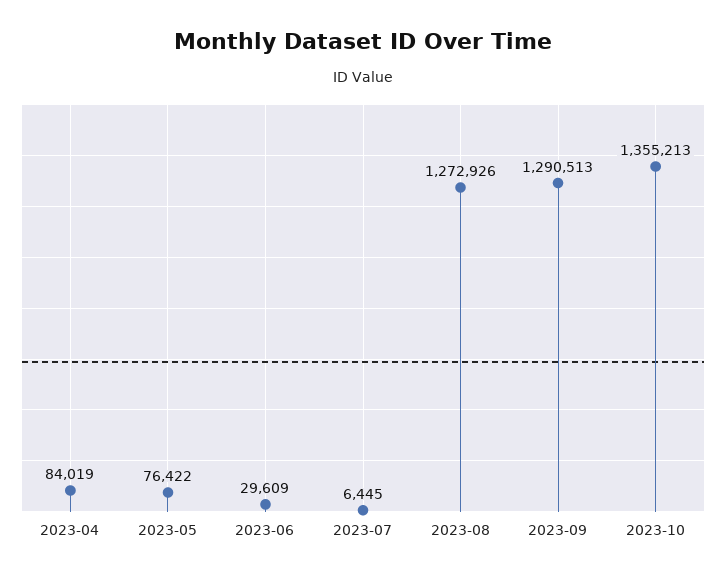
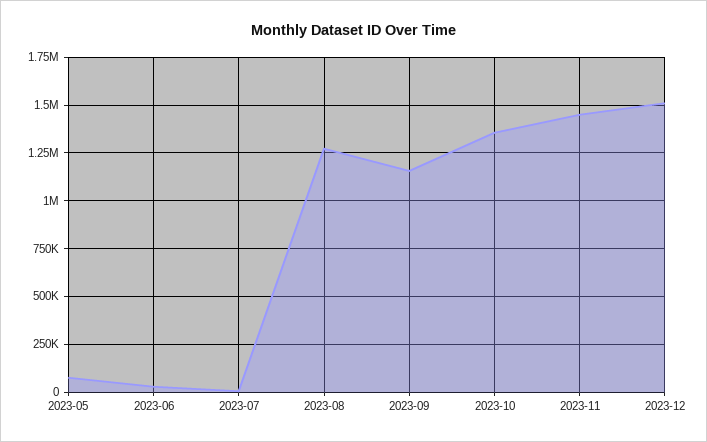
2023-04: 84019 -> none
2023-09: 1290513 -> 1150000
2023-11: none -> 1450000
2023-12: none -> 1500000

